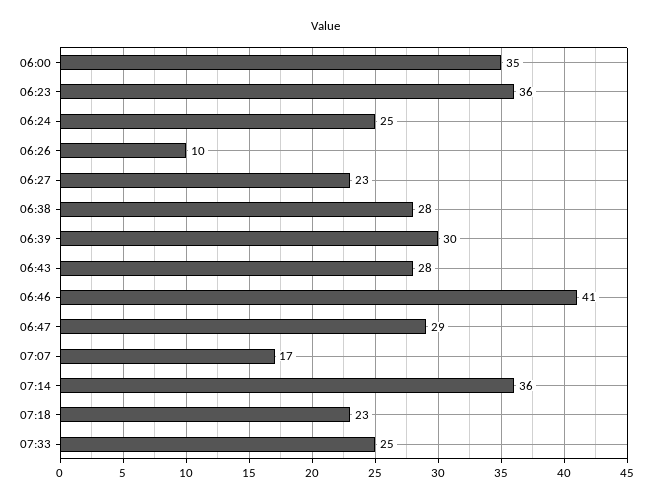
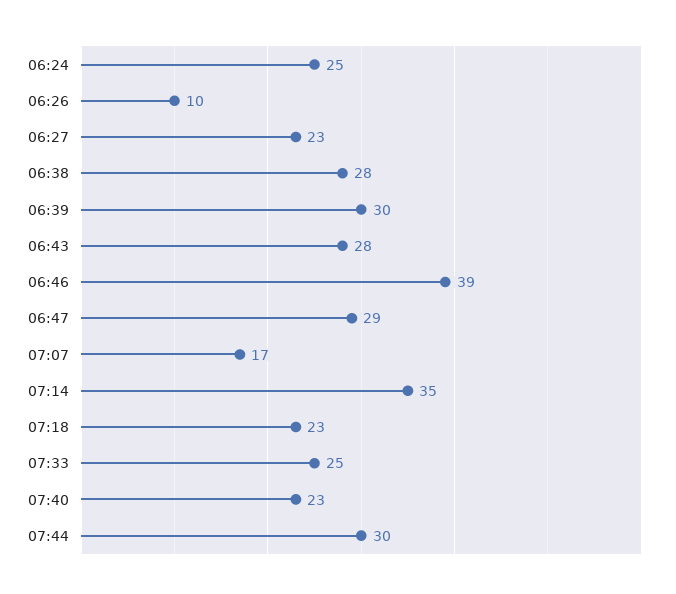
06:00: 35 -> none
06:23: 36 -> none
06:46: 41 -> 39
07:14: 36 -> 35
07:40: none -> 23
07:44: none -> 30

